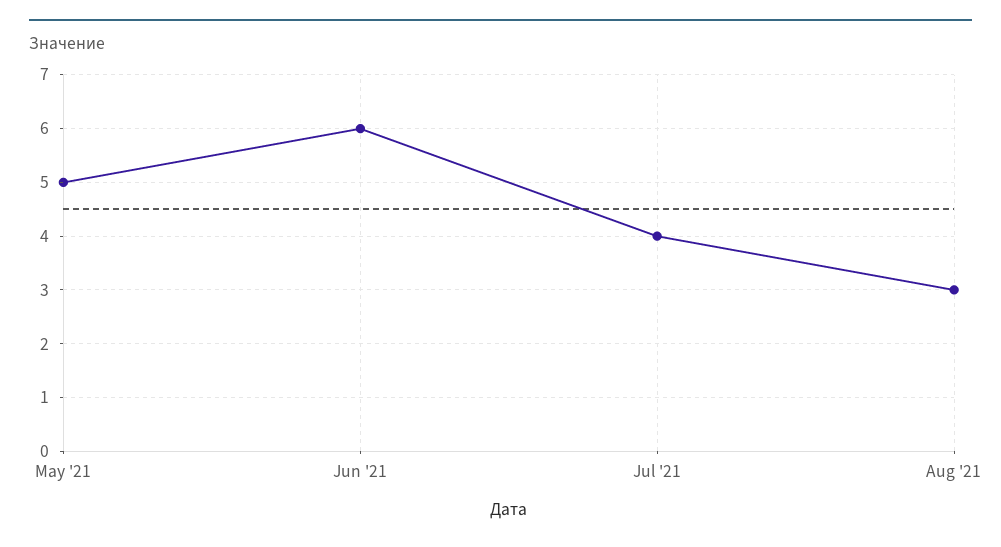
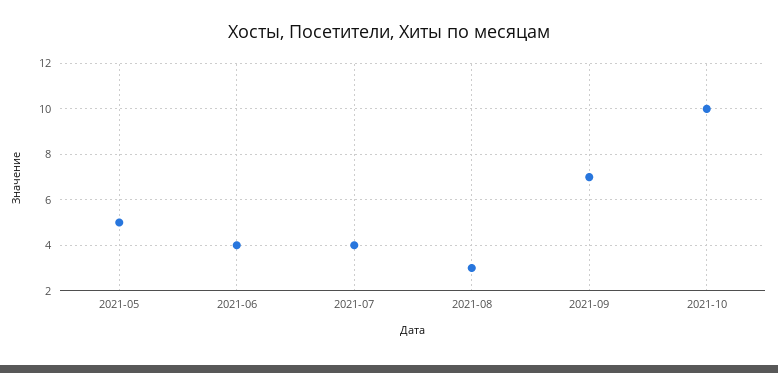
Jun '21: 6 -> 4
2021-09: none -> 7
2021-10: none -> 10

